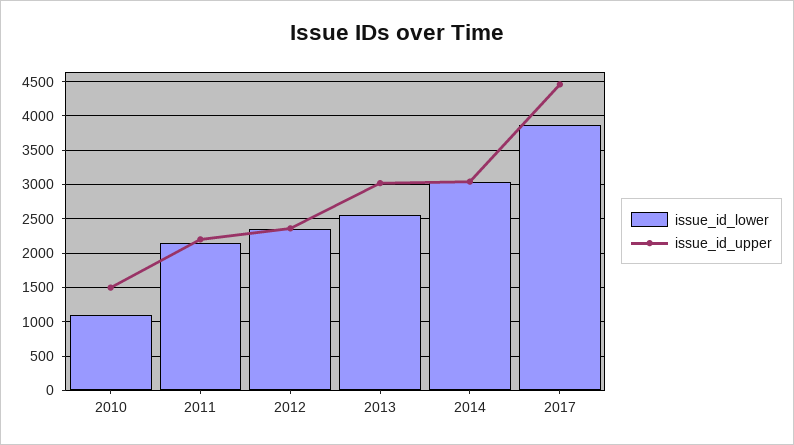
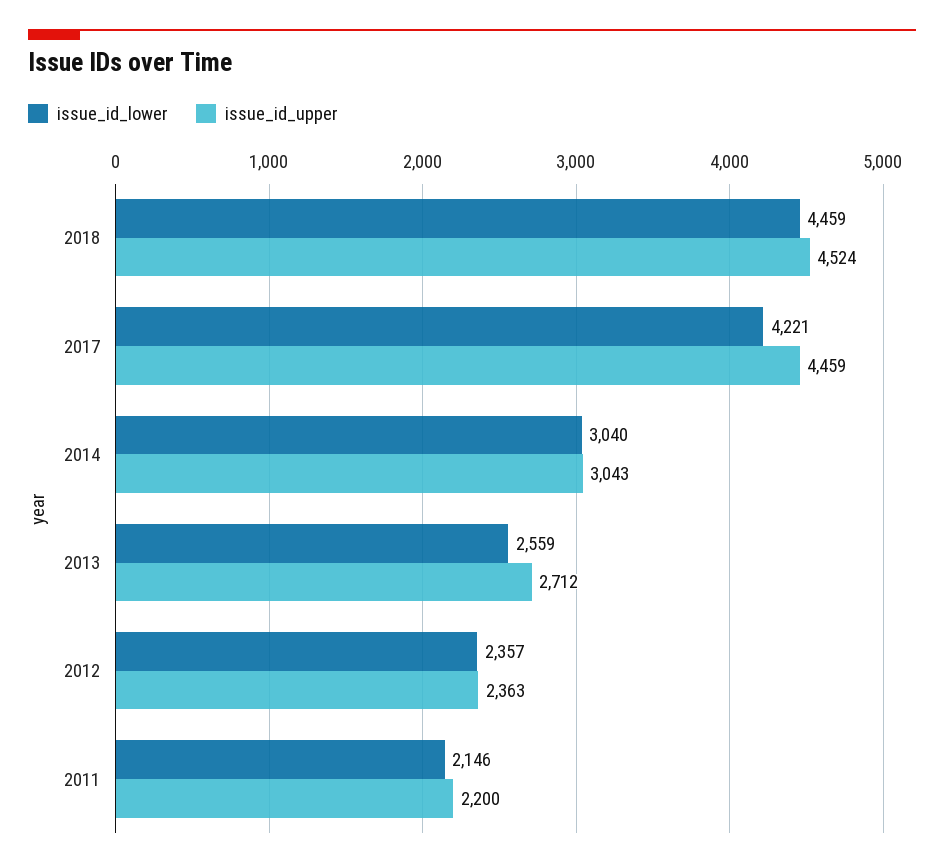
issue_id_lower, 2010: 1100 -> none
issue_id_upper, 2010: 1500 -> none
issue_id_upper, 2013: 3000 -> 2712
issue_id_lower, 2017: 3900 -> 4221
issue_id_lower, 2018: none -> 4459
issue_id_upper, 2018: none -> 4524

